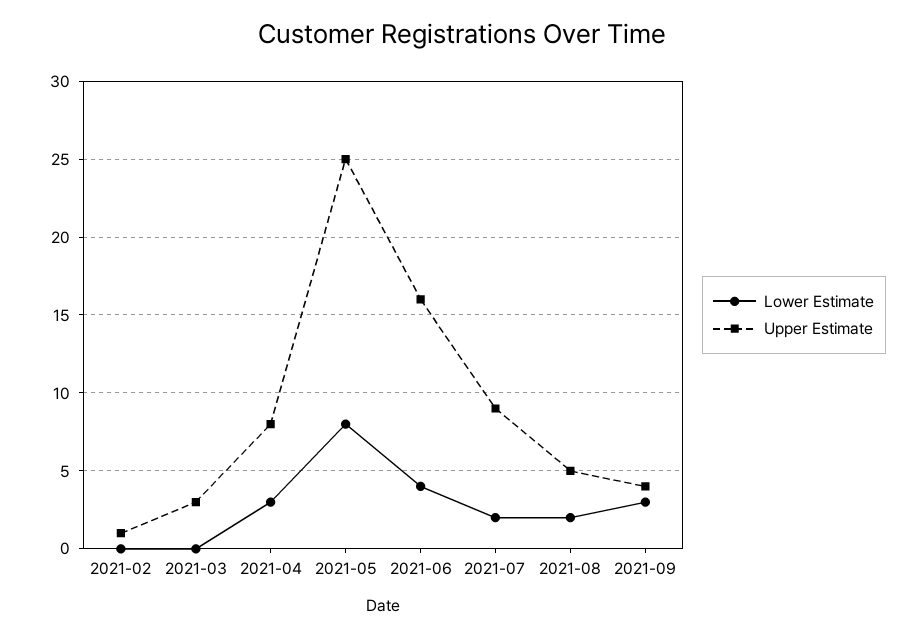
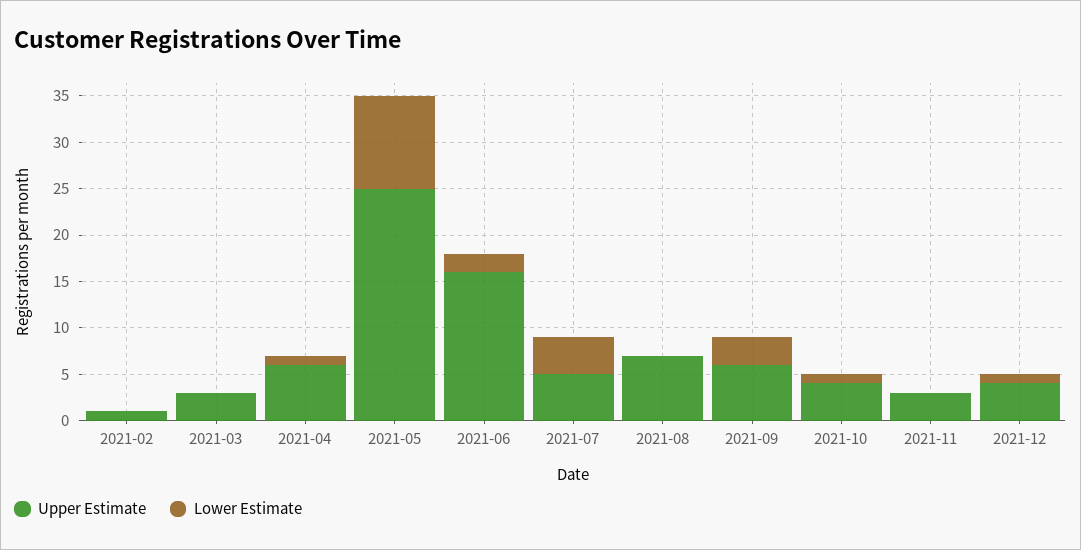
Lower Estimate, 2021-04: 3 -> 1
Upper Estimate, 2021-04: 8 -> 6
Lower Estimate, 2021-05: 8 -> 10
Lower Estimate, 2021-06: 4 -> 2
Lower Estimate, 2021-07: 2 -> 4
Upper Estimate, 2021-07: 9 -> 5
Lower Estimate, 2021-08: 2 -> 0
Upper Estimate, 2021-08: 5 -> 7
Upper Estimate, 2021-09: 4 -> 6
Upper Estimate, 2021-10: none -> 4
Lower Estimate, 2021-10: none -> 1
Upper Estimate, 2021-11: none -> 3
Lower Estimate, 2021-11: none -> 0
Upper Estimate, 2021-12: none -> 4
Lower Estimate, 2021-12: none -> 1

